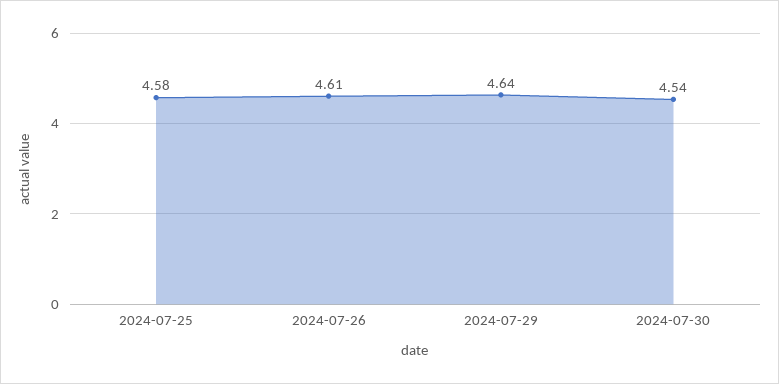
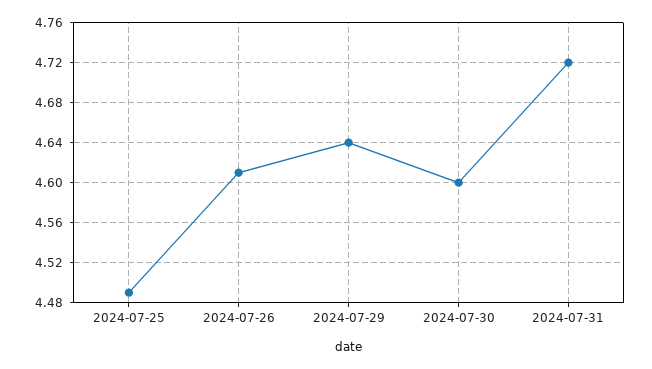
2024-07-25: 4.58 -> 4.49
2024-07-30: 4.54 -> 4.6
2024-07-31: none -> 4.72

